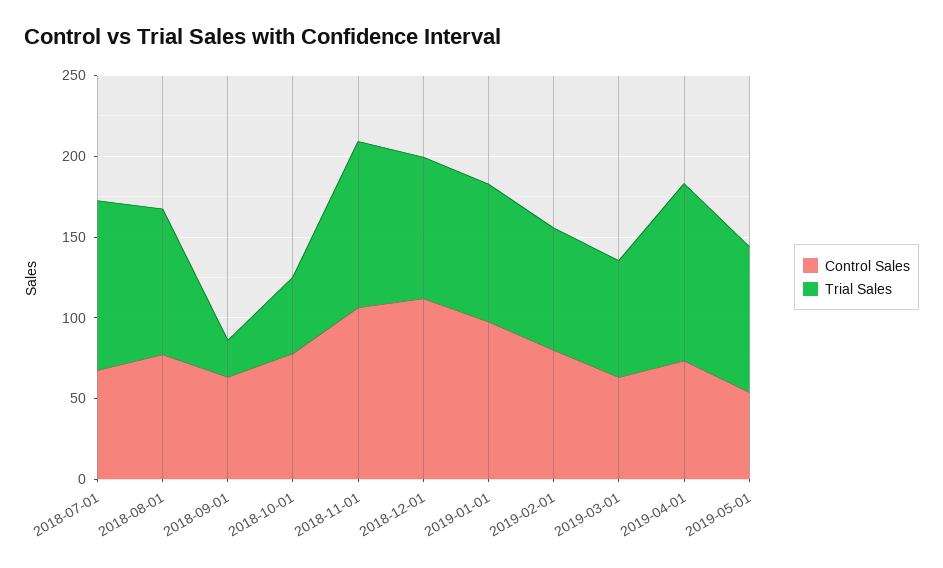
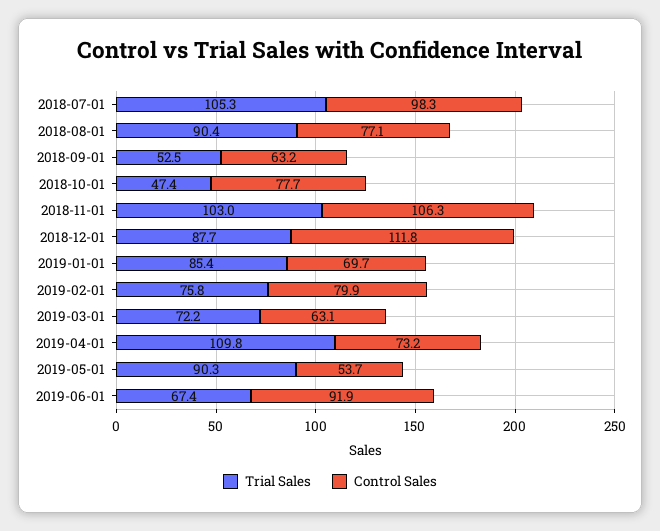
Control Sales, 2018-07-01: 70 -> 98.3
Trial Sales, 2018-09-01: 20 -> 52.5
Control Sales, 2019-01-01: 100 -> 69.7
Trial Sales, 2019-06-01: none -> 67.4
Control Sales, 2019-06-01: none -> 91.9

